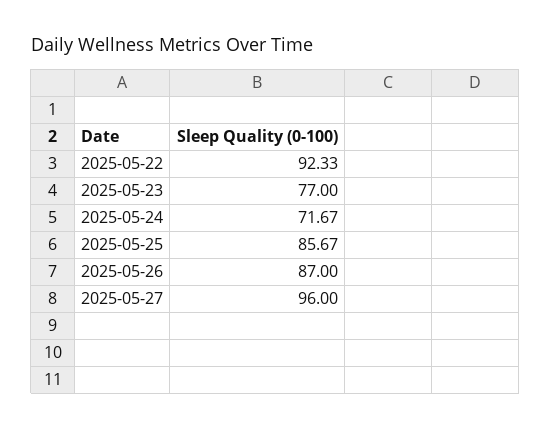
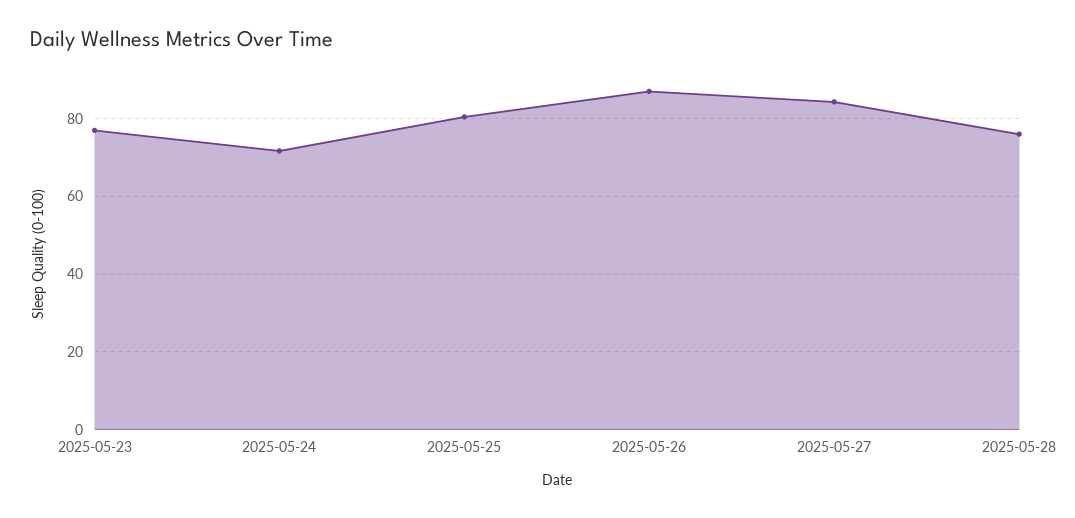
2025-05-22: 92.33 -> none
2025-05-25: 85.67 -> 80
2025-05-27: 96 -> 84
2025-05-28: none -> 76

